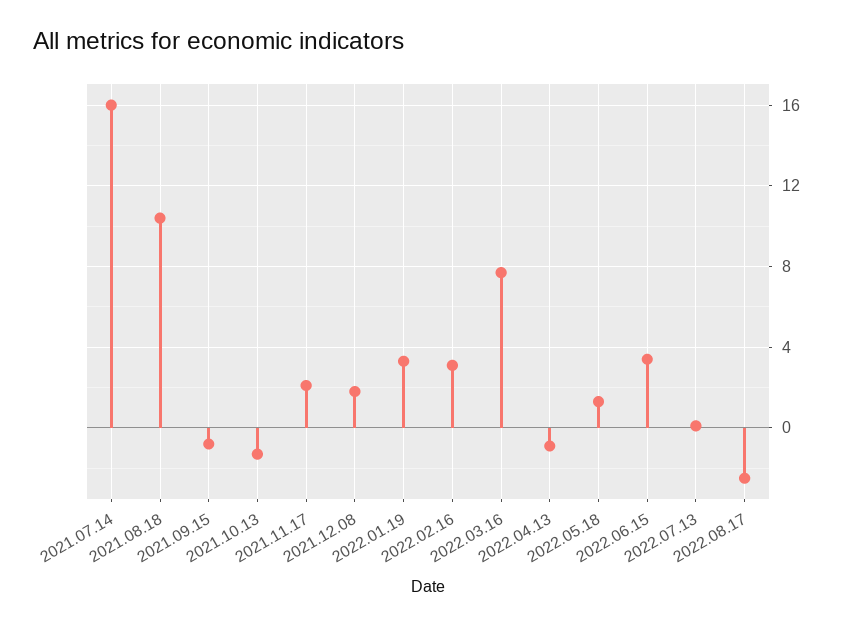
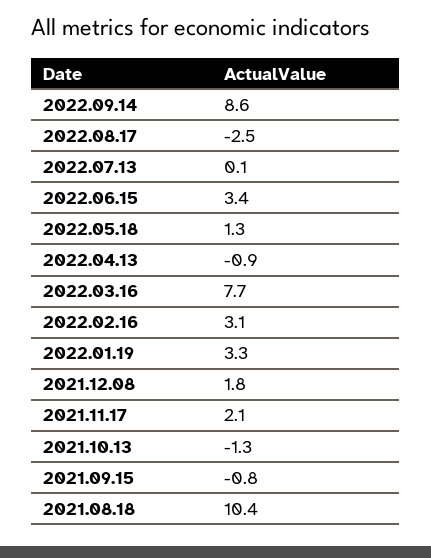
2021.07.14: 16 -> none
2022.09.14: none -> 8.6

